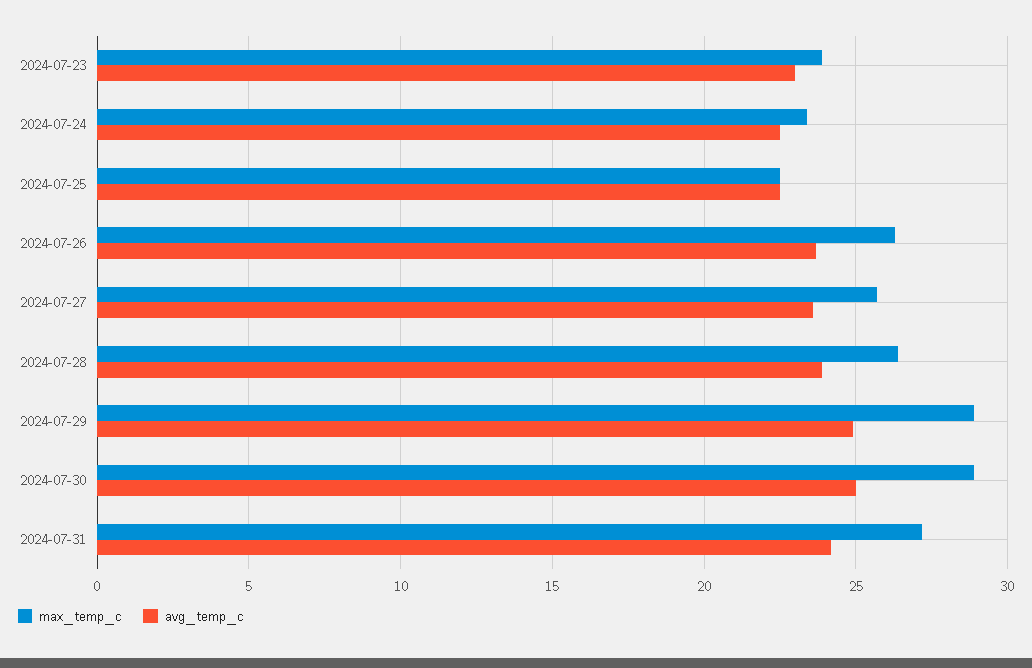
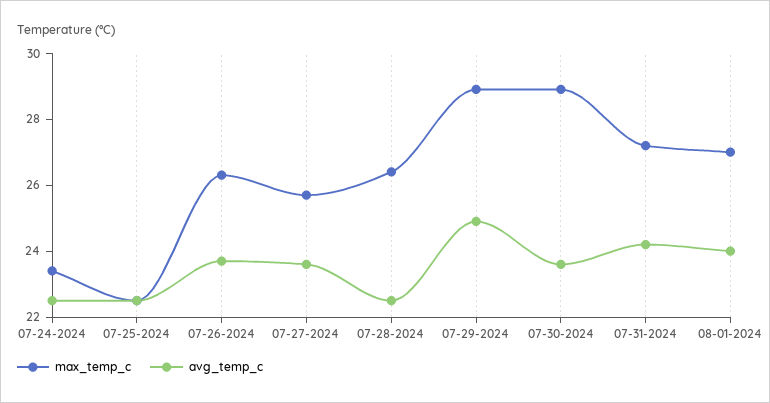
max_temp_c, 2024-07-23: 24 -> none
avg_temp_c, 2024-07-23: 23 -> none
avg_temp_c, 2024-07-28: 24 -> 22.5
avg_temp_c, 2024-07-30: 25 -> 23.5
max_temp_c, 08-01-2024: none -> 27
avg_temp_c, 08-01-2024: none -> 24

